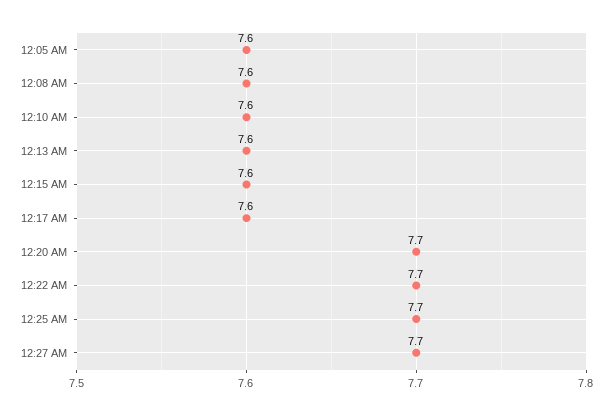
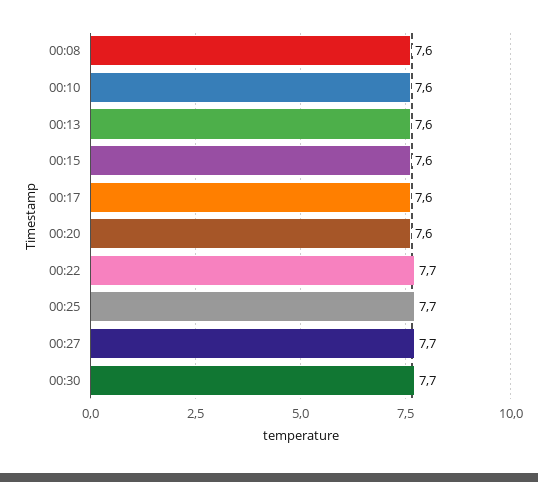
12:05 AM: 7.6 -> none
12:20 AM: 7.7 -> 7.6
00:30: none -> 7.7

